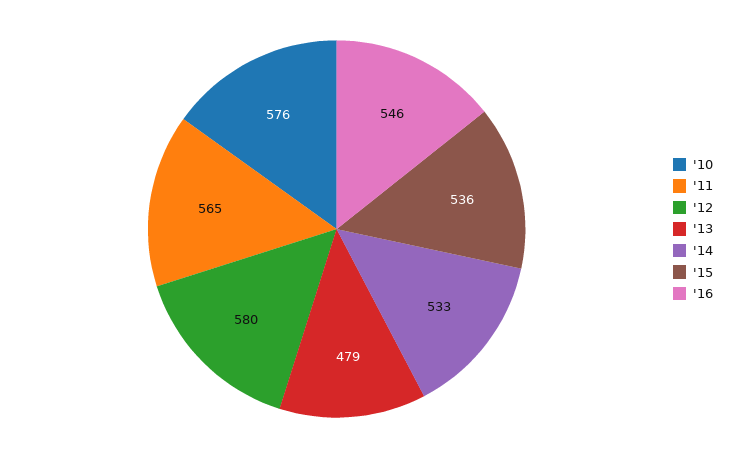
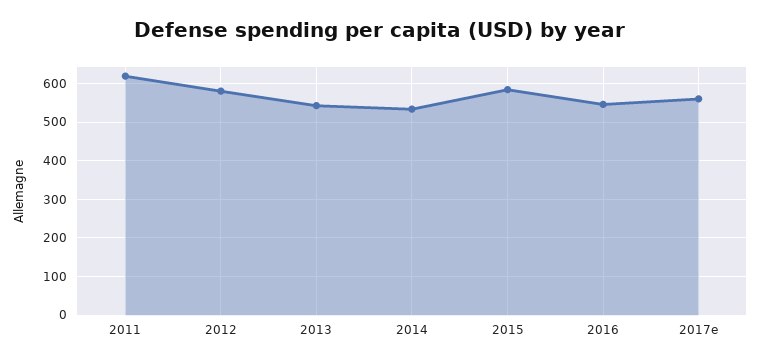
'10: 576 -> none
'11: 565 -> 620
'13: 479 -> 540
'15: 536 -> 580
2017e: none -> 560

